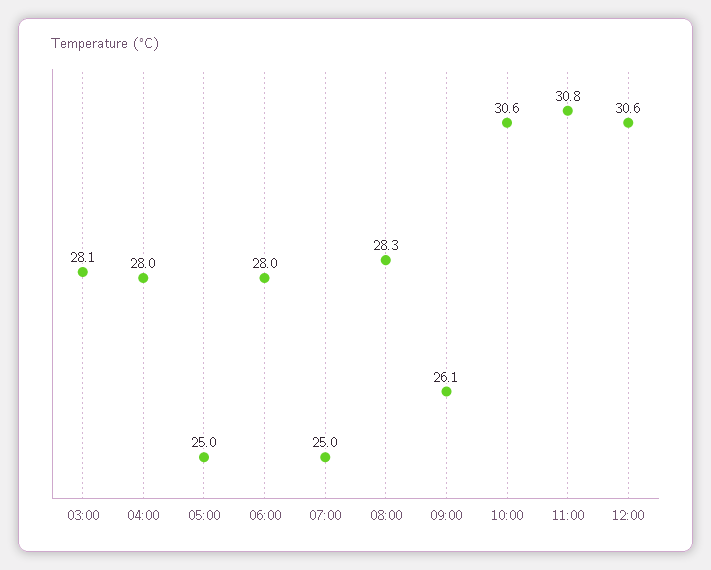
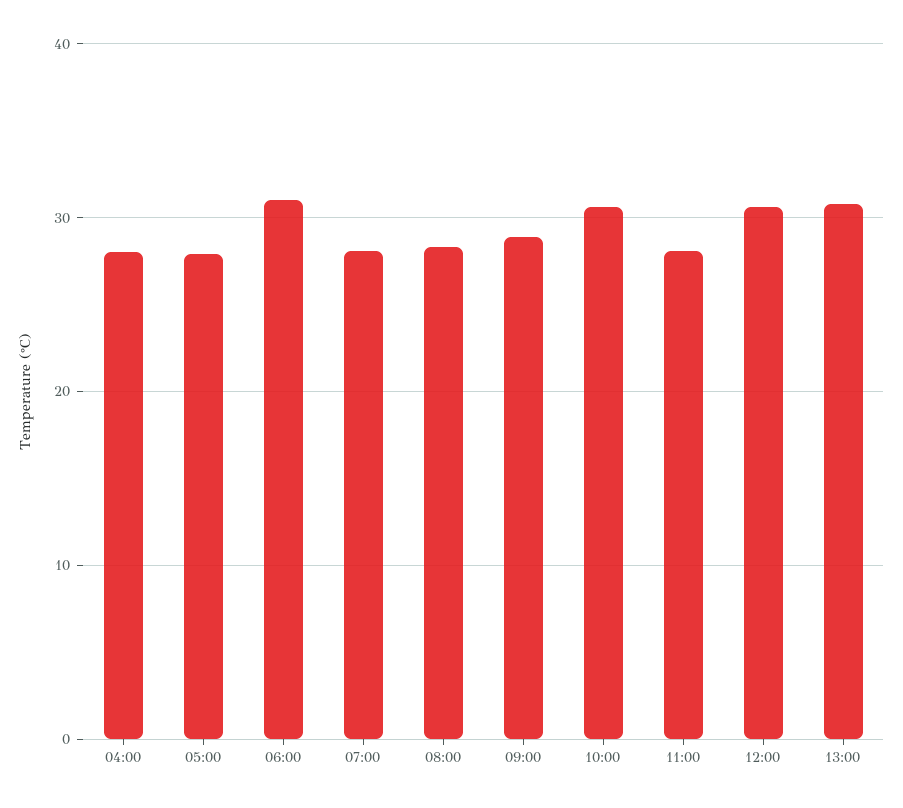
03:00: 28.1 -> none
05:00: 25 -> 28
06:00: 28 -> 31
07:00: 25 -> 28
09:00: 26.1 -> 29
11:00: 30.8 -> 28
13:00: none -> 31

